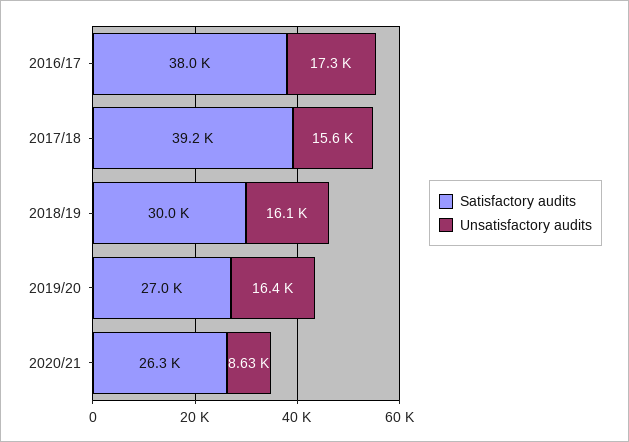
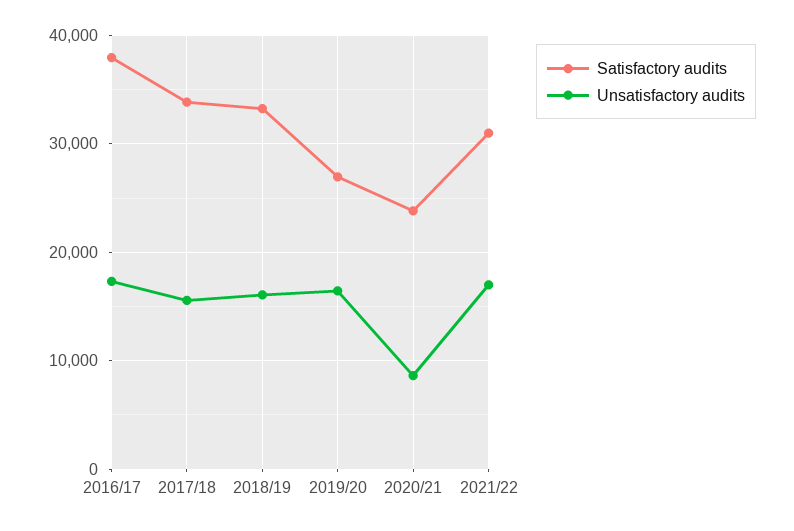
Satisfactory audits, 2017/18: 39200 -> 34000
Satisfactory audits, 2018/19: 30000 -> 33000
Satisfactory audits, 2020/21: 26300 -> 24000
Satisfactory audits, 2021/22: none -> 31000
Unsatisfactory audits, 2021/22: none -> 17000

